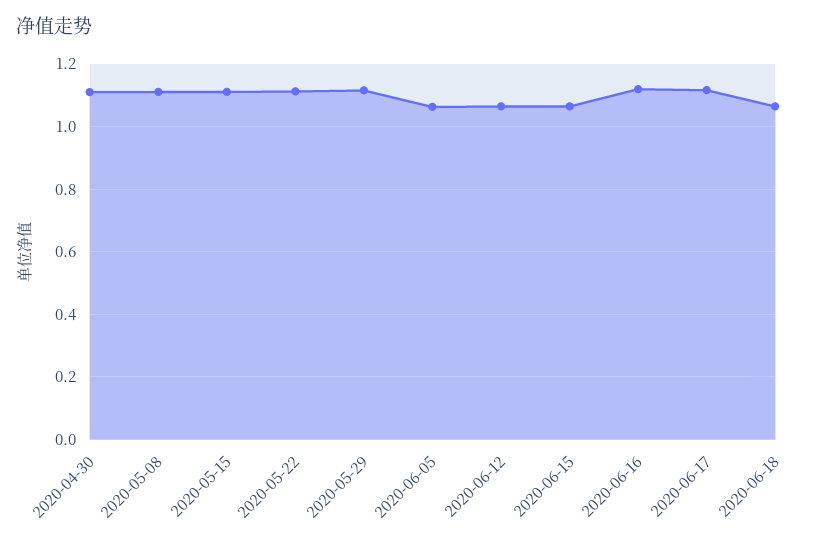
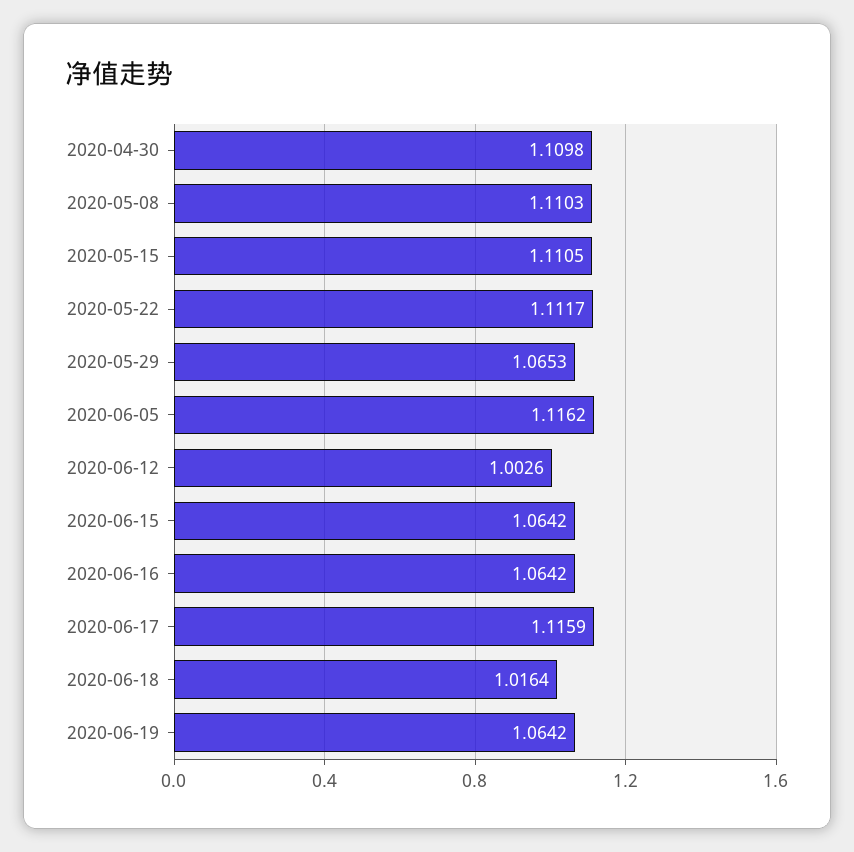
2020-05-29: 1.12 -> 1.0653
2020-06-05: 1.06 -> 1.1162
2020-06-12: 1.06 -> 1.0026
2020-06-16: 1.12 -> 1.0642
2020-06-18: 1.06 -> 1.0164
2020-06-19: none -> 1.0642

